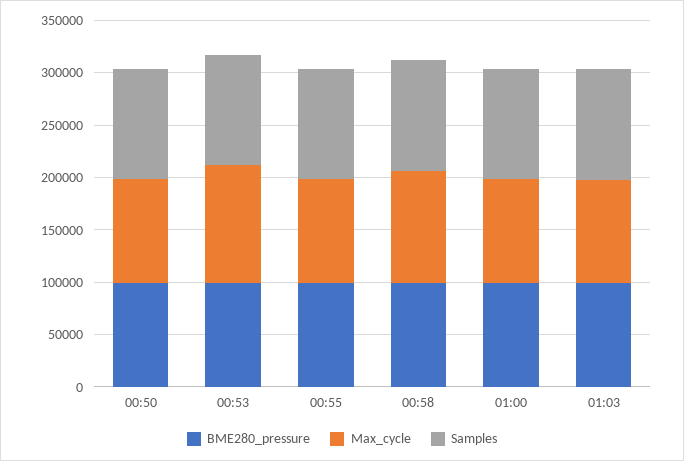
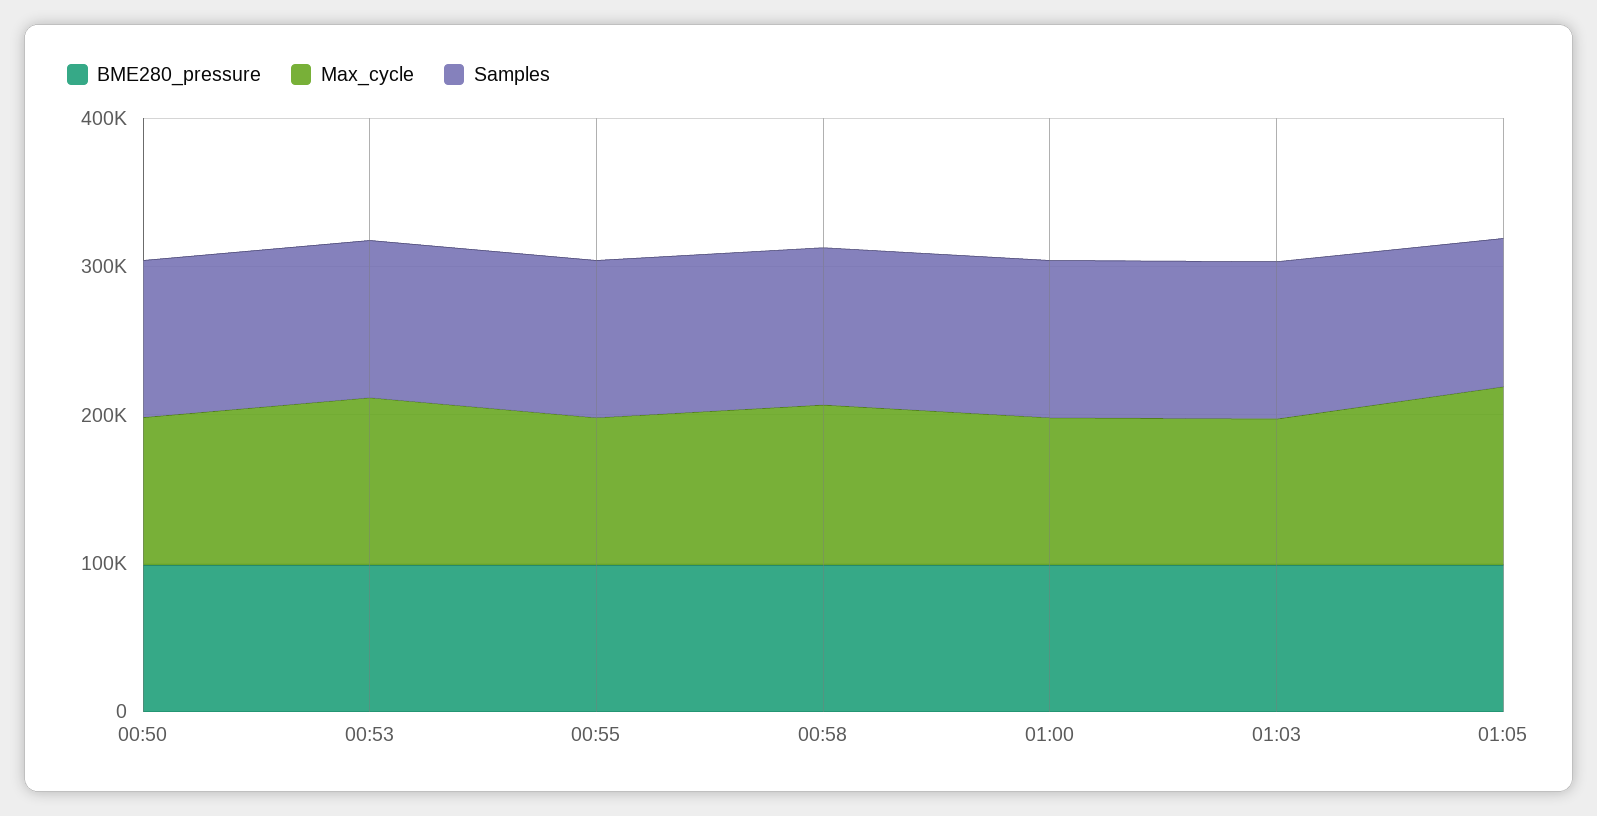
BME280_pressure, 01:05: none -> 100000
Max_cycle, 01:05: none -> 120000
Samples, 01:05: none -> 100000

